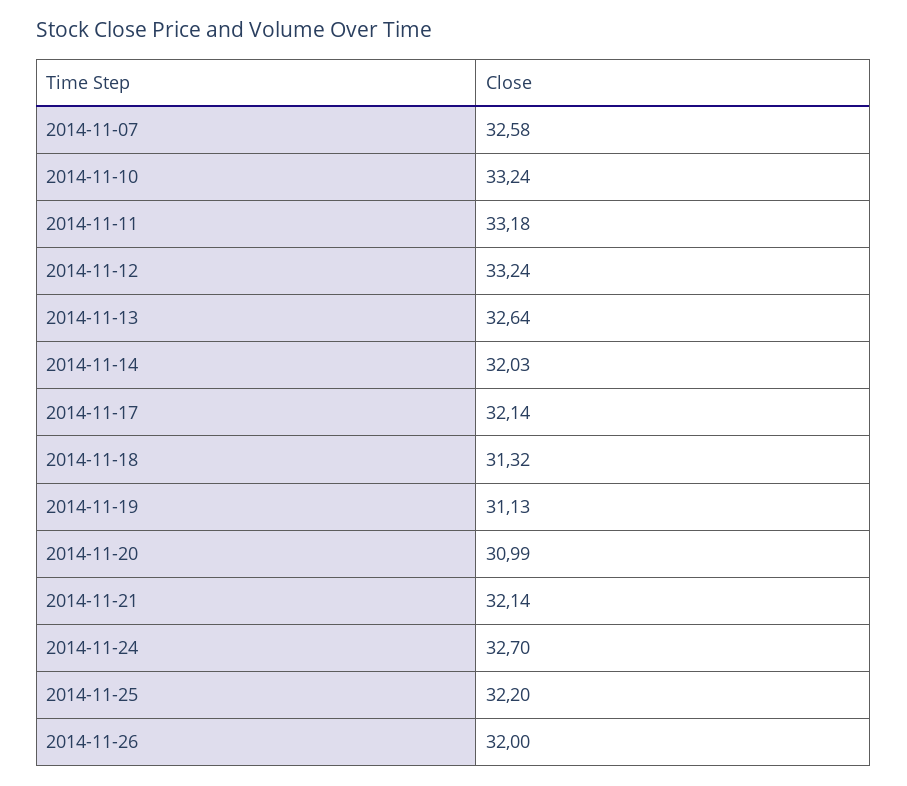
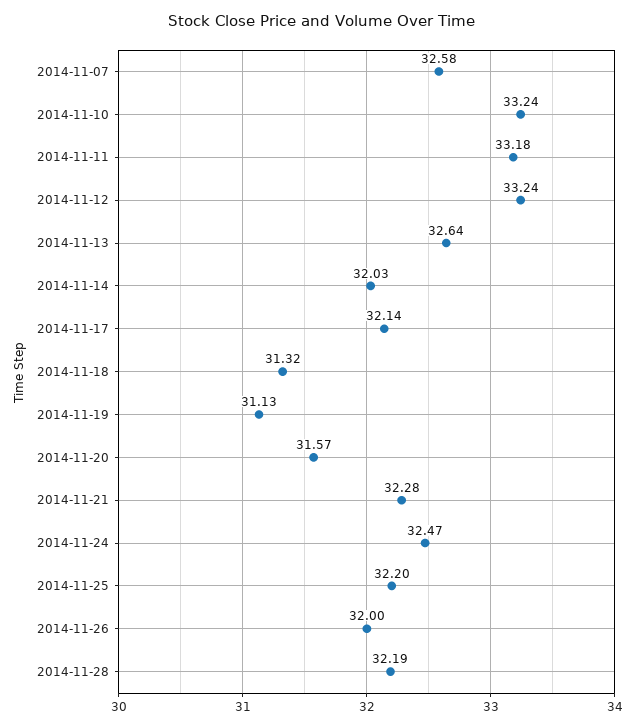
2014-11-20: 30.99 -> 31.57
2014-11-21: 32.14 -> 32.28
2014-11-24: 32.7 -> 32.47
2014-11-28: none -> 32.19

